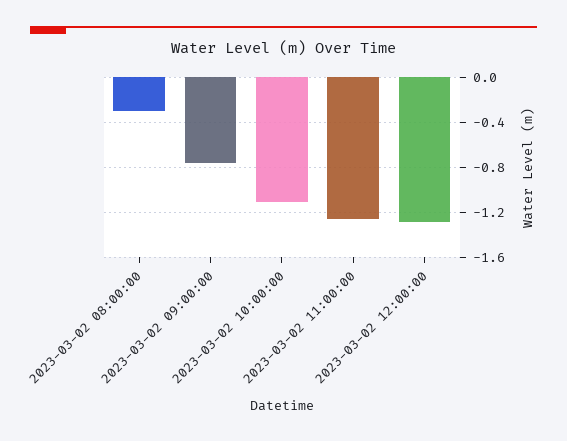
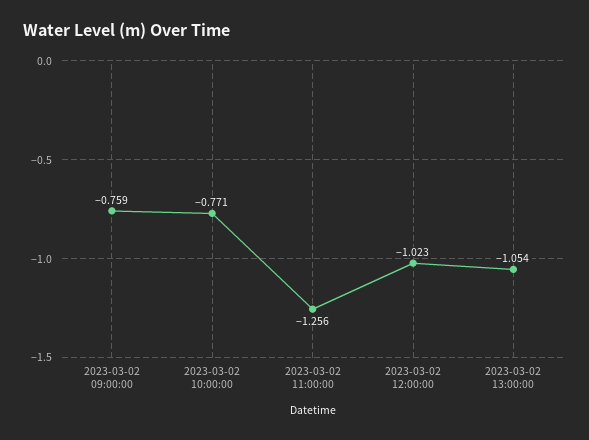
2023-03-02 08:00:00: -0.3 -> none
2023-03-02 10:00:00: -1.1 -> -0.771
2023-03-02 12:00:00: -1.3 -> -1.023
2023-03-02 13:00:00: none -> -1.054

